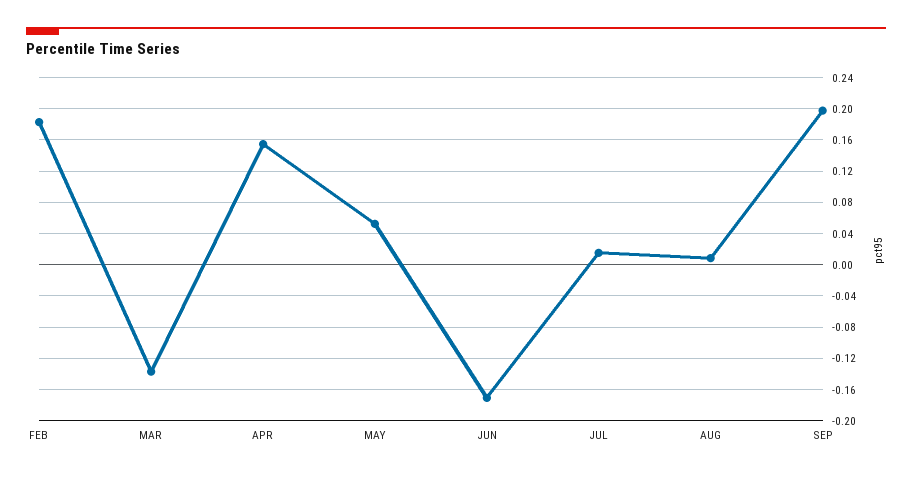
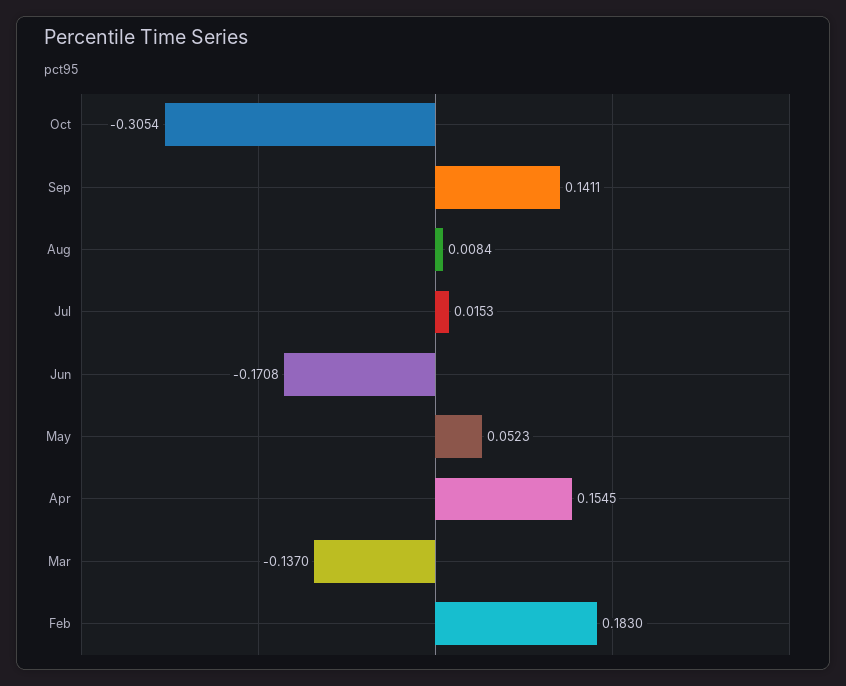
SEP: 0.2 -> 0.1411
Oct: none -> -0.3054

